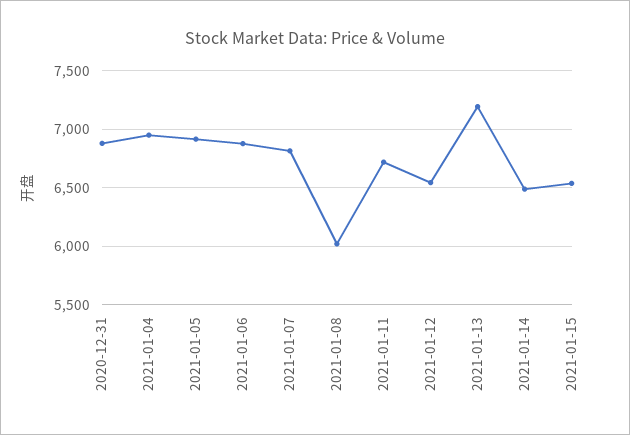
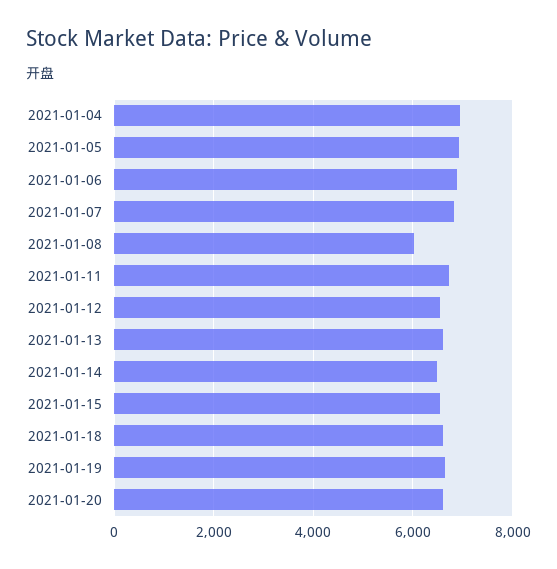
2020-12-31: 6900 -> none
2021-01-13: 7200 -> 6600
2021-01-18: none -> 6600
2021-01-19: none -> 6600
2021-01-20: none -> 6600

